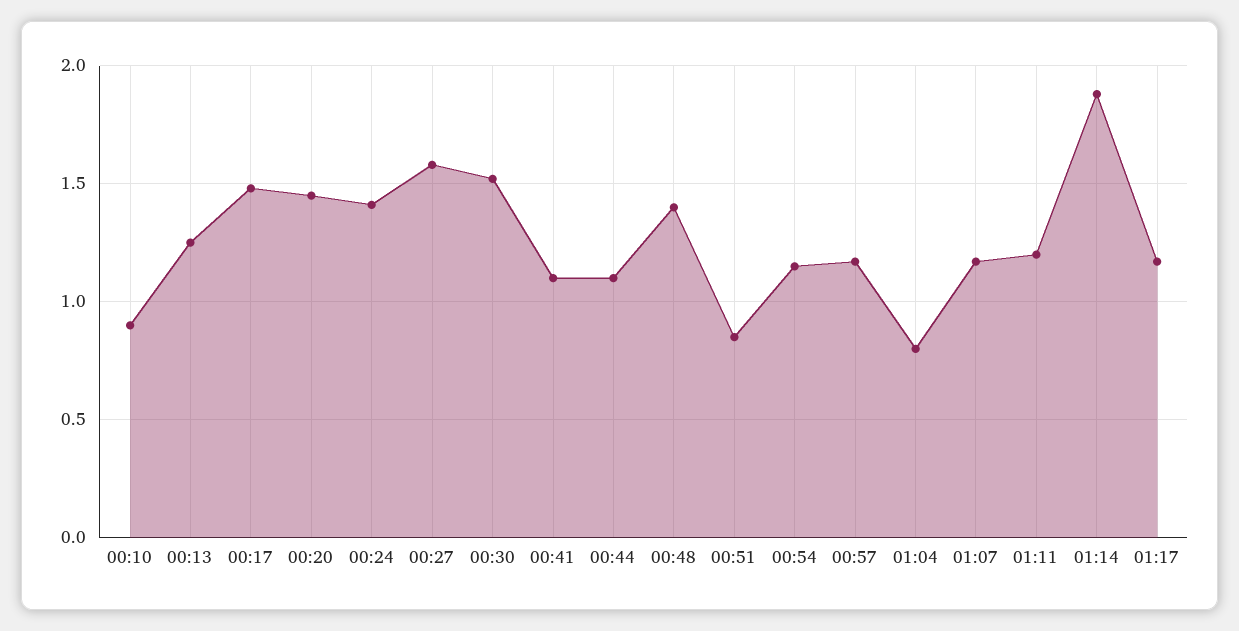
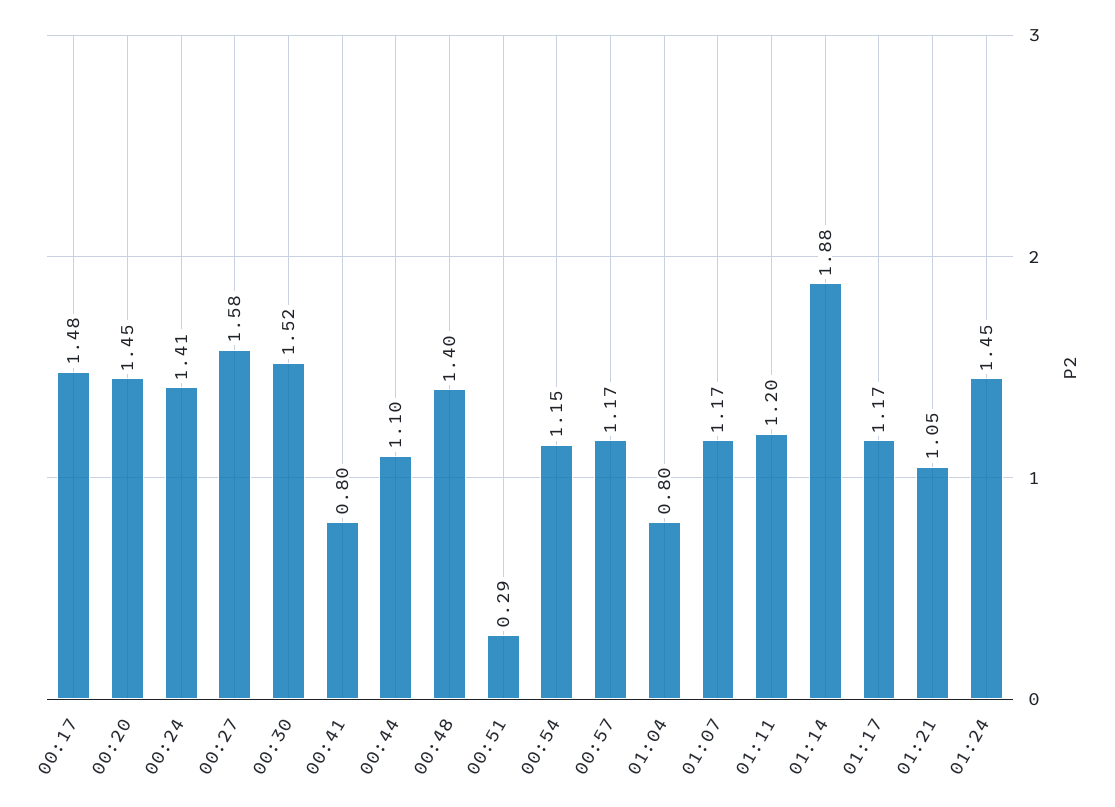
00:10: 0.9 -> none
00:13: 1.25 -> none
00:41: 1.1 -> 0.8
00:51: 0.85 -> 0.29
01:21: none -> 1.05
01:24: none -> 1.45

